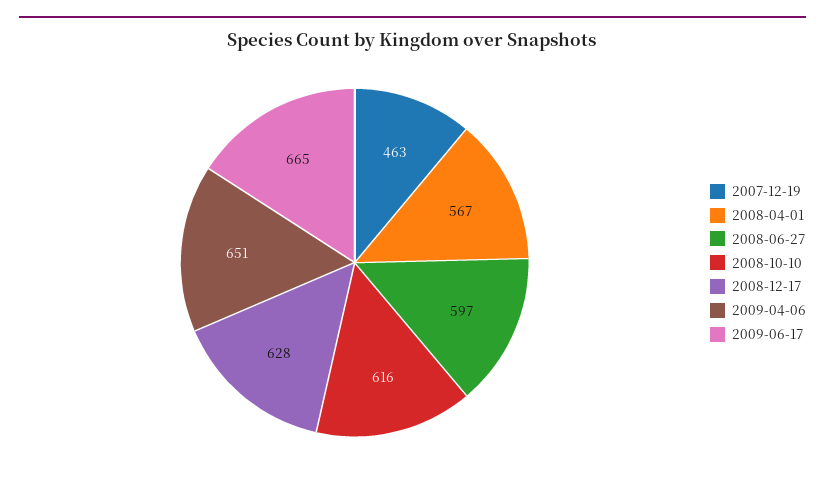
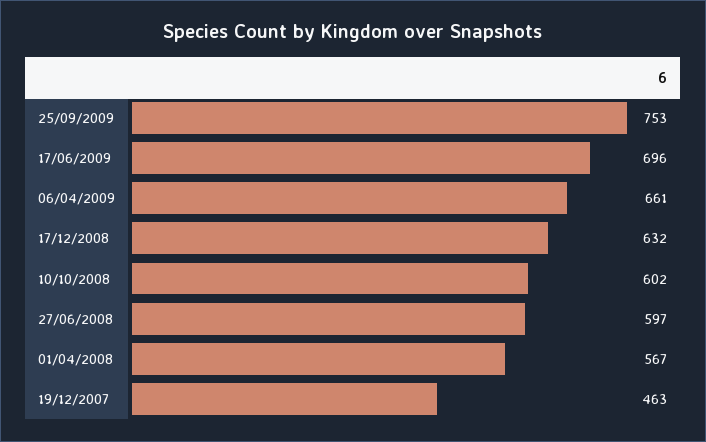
2008-10-10: 616 -> 602
2008-12-17: 628 -> 632
2009-04-06: 651 -> 661
2009-06-17: 665 -> 696
25/09/2009: none -> 753

